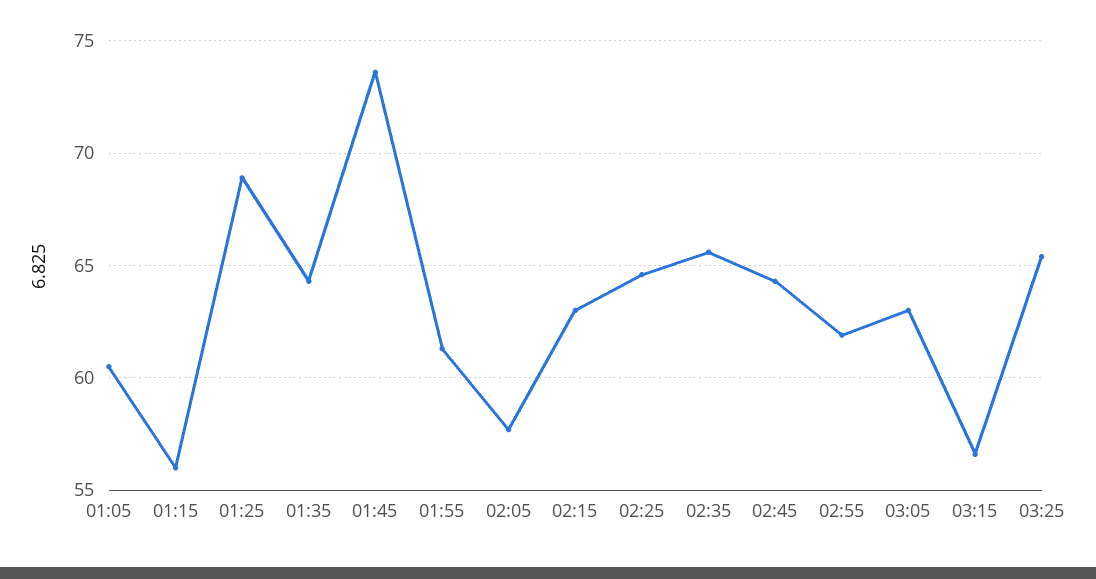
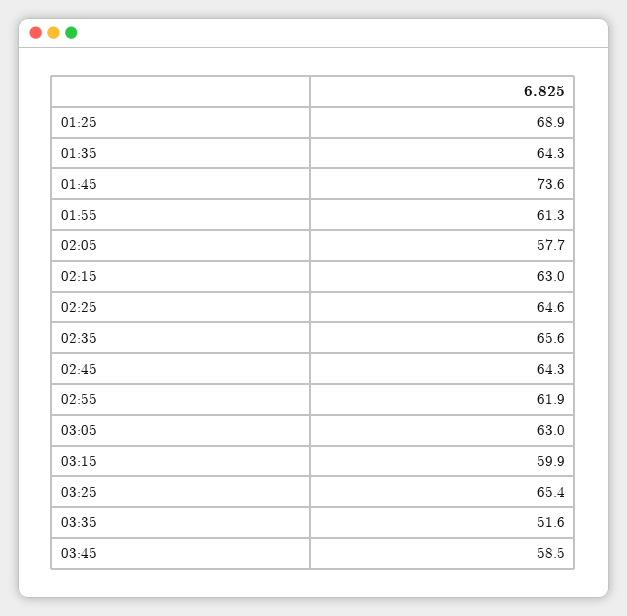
01:05: 60.5 -> none
01:15: 56 -> none
03:15: 56.5 -> 59.9
03:35: none -> 51.6
03:45: none -> 58.5

